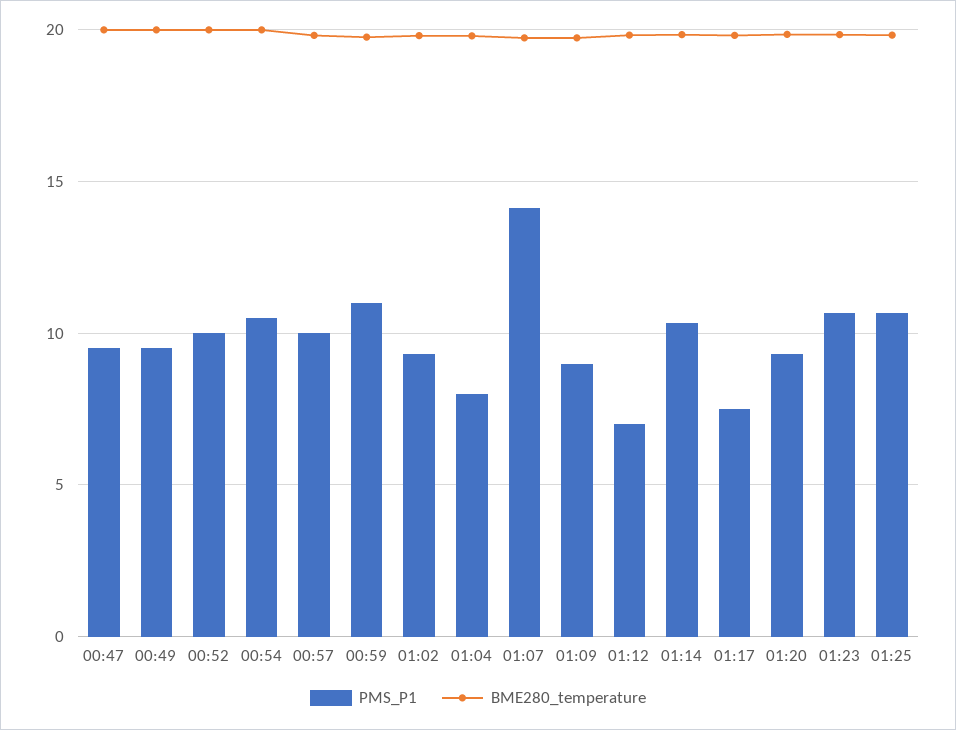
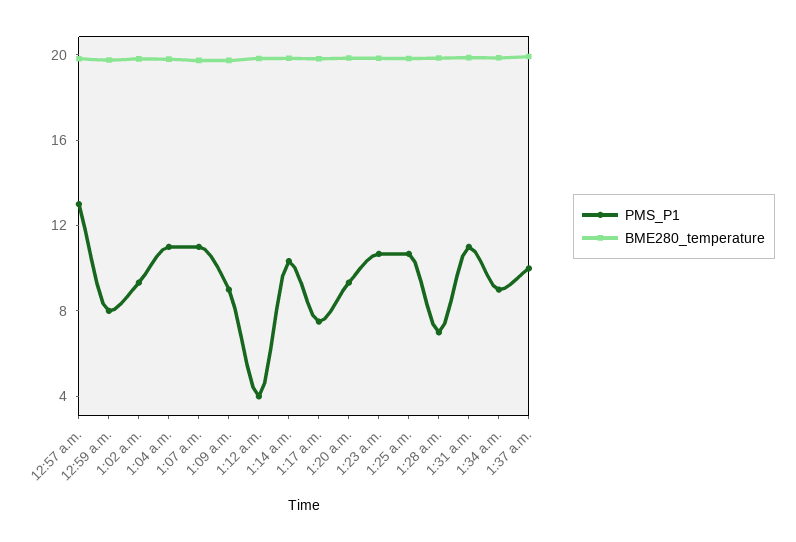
PMS_P1, 00:47: 9.5 -> none
BME280_temperature, 00:47: 20 -> none
PMS_P1, 00:49: 9.5 -> none
BME280_temperature, 00:49: 20 -> none
PMS_P1, 00:52: 10 -> none
BME280_temperature, 00:52: 20 -> none
PMS_P1, 00:54: 10.5 -> none
BME280_temperature, 00:54: 20 -> none
PMS_P1, 00:57: 10 -> 13
PMS_P1, 00:59: 11 -> 8
PMS_P1, 01:04: 8 -> 11
PMS_P1, 01:07: 14 -> 11
PMS_P1, 01:12: 7 -> 4
PMS_P1, 1:28 a.m.: none -> 7
BME280_temperature, 1:28 a.m.: none -> 20
PMS_P1, 1:31 a.m.: none -> 11
BME280_temperature, 1:31 a.m.: none -> 20
PMS_P1, 1:34 a.m.: none -> 9
BME280_temperature, 1:34 a.m.: none -> 20
PMS_P1, 1:37 a.m.: none -> 10
BME280_temperature, 1:37 a.m.: none -> 20

